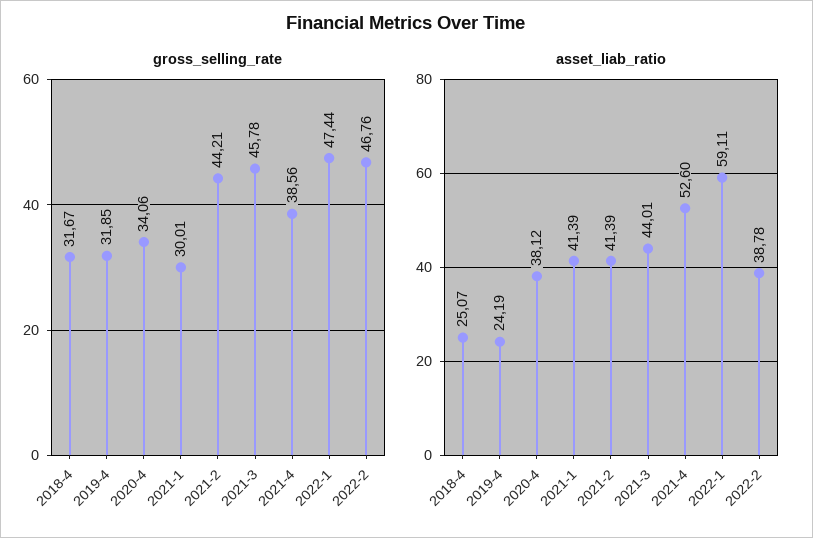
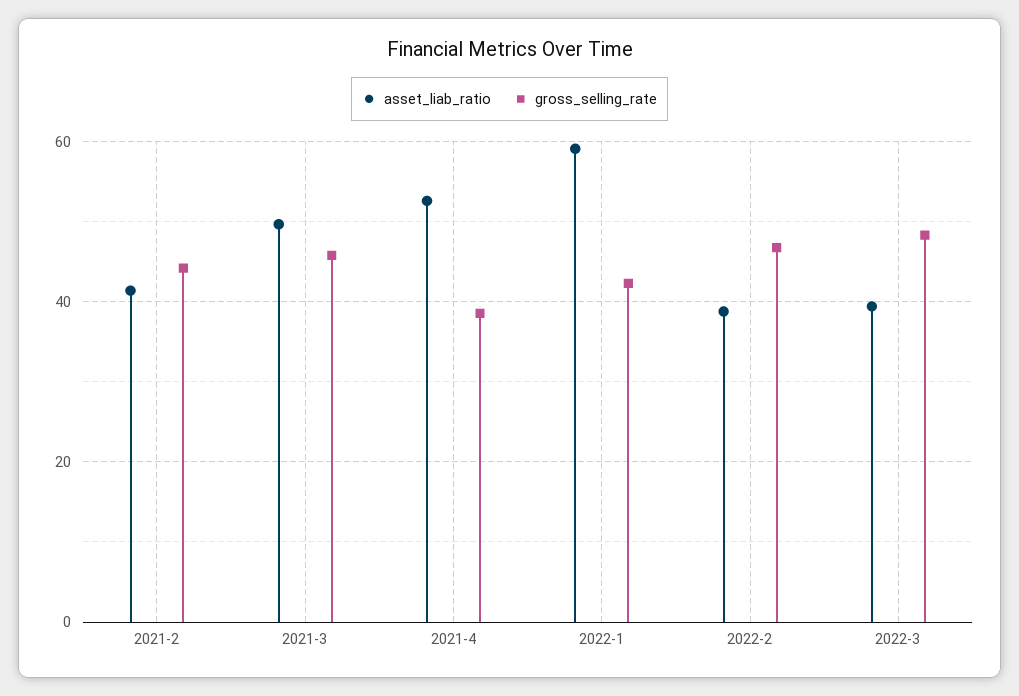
gross_selling_rate, 2018-4: 31.67 -> none
gross_selling_rate, 2019-4: 31.85 -> none
gross_selling_rate, 2020-4: 34.06 -> none
gross_selling_rate, 2021-1: 30.01 -> none
gross_selling_rate, 2022-1: 47.44 -> 42
asset_liab_ratio, 2018-4: 25.07 -> none
asset_liab_ratio, 2019-4: 24.19 -> none
asset_liab_ratio, 2020-4: 38.12 -> none
asset_liab_ratio, 2021-1: 41.39 -> none
asset_liab_ratio, 2021-3: 44.01 -> 50
asset_liab_ratio, 2022-3: none -> 40
gross_selling_rate, 2022-3: none -> 48

